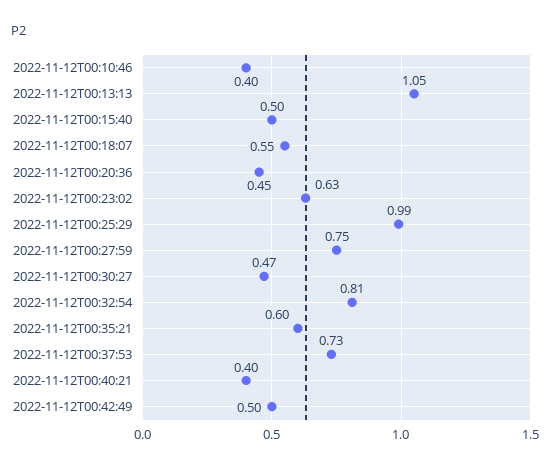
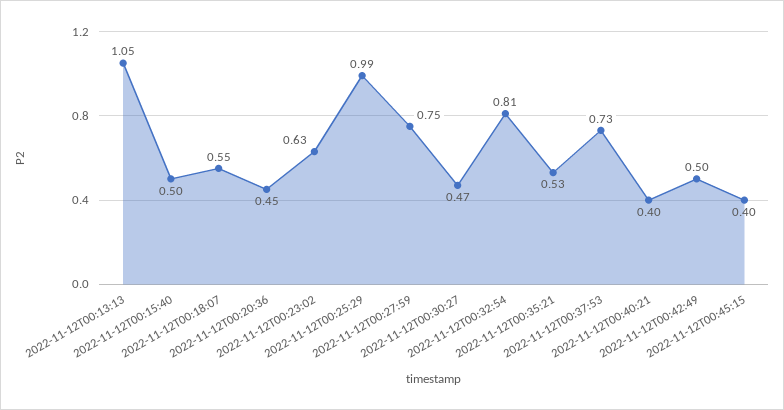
2022-11-12T00:10:46: 0.4 -> none
2022-11-12T00:35:21: 0.6 -> 0.53
2022-11-12T00:45:15: none -> 0.4

